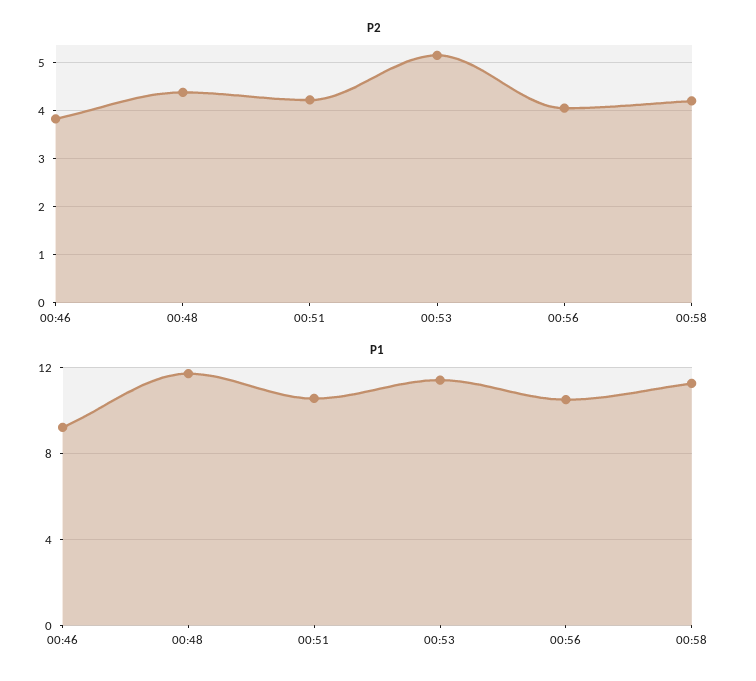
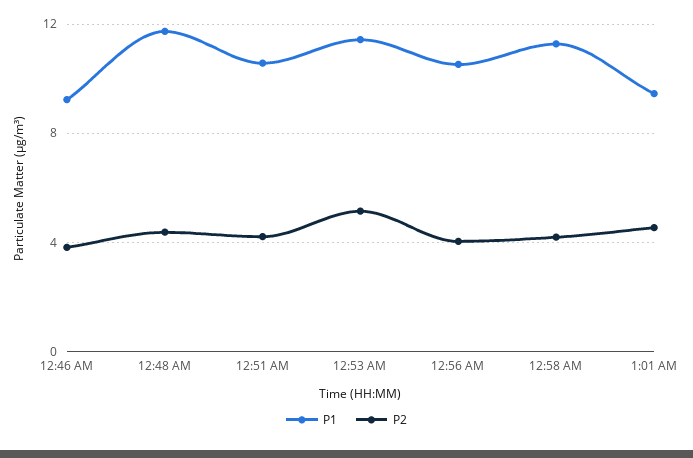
P1, 1:01 AM: none -> 9.5
P2, 1:01 AM: none -> 4.5

